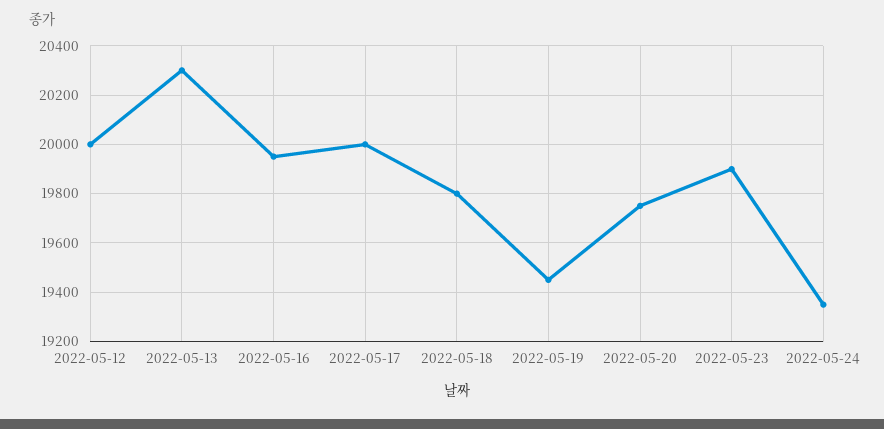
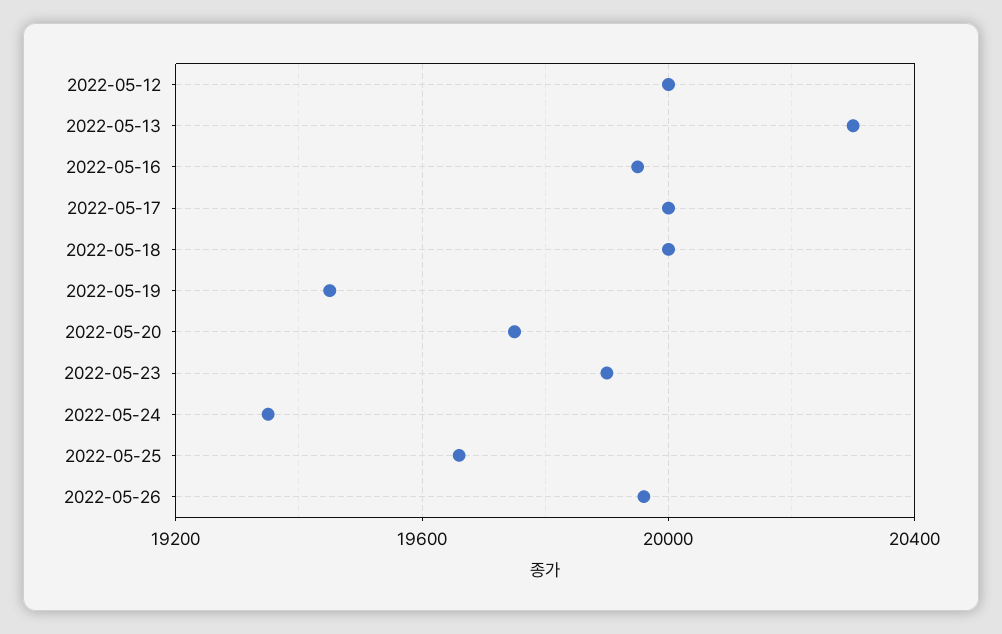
2022-05-18: 19800 -> 20000
2022-05-25: none -> 19650
2022-05-26: none -> 19950

